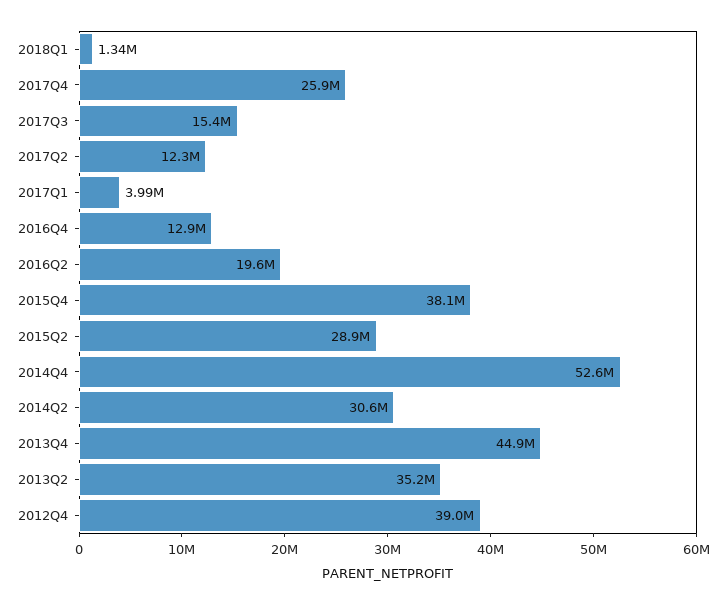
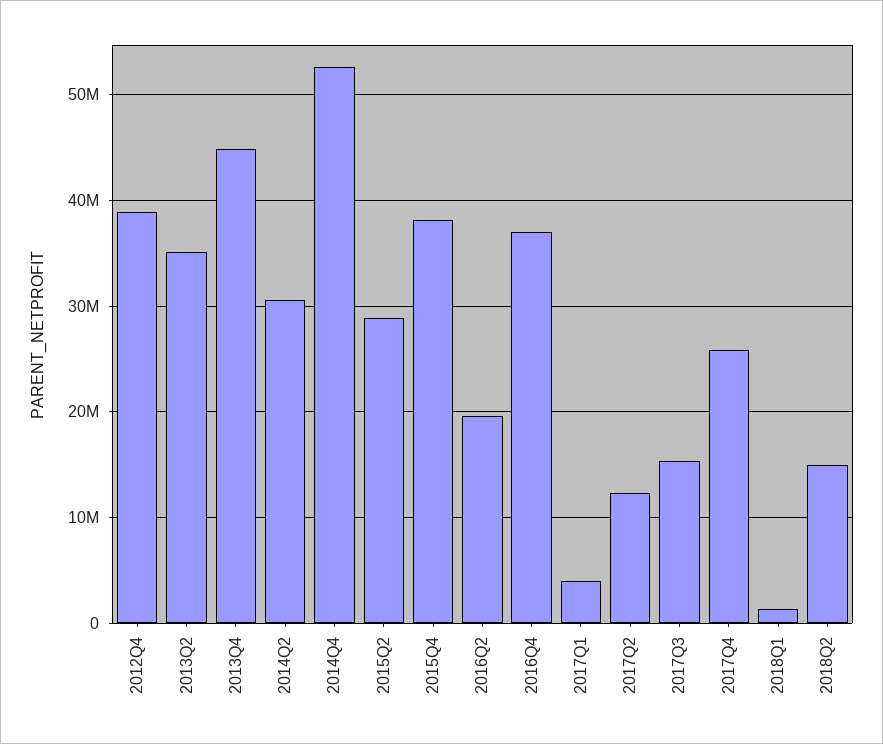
2016Q4: 12900000 -> 37000000
2018Q2: none -> 15000000

